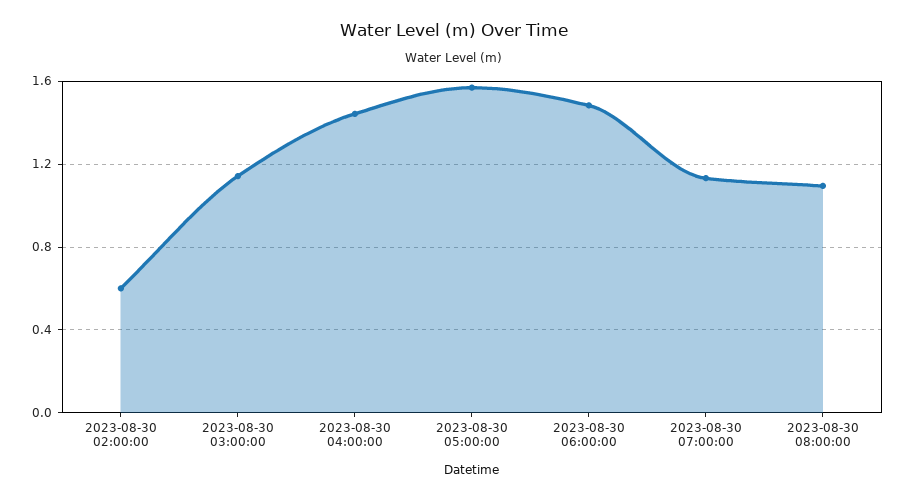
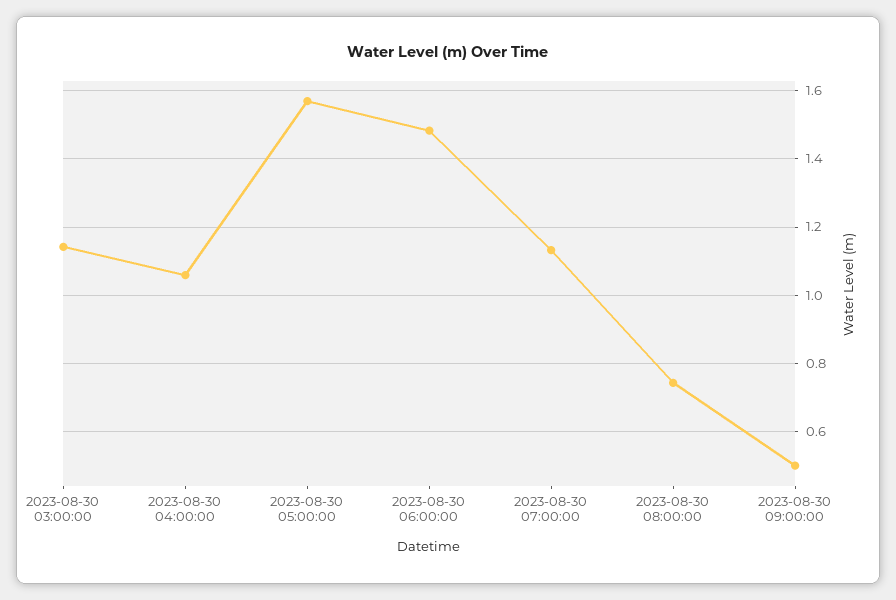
2023-08-30 02:00:00: 0.6 -> none
2023-08-30 04:00:00: 1.45 -> 1.06
2023-08-30 08:00:00: 1.1 -> 0.74
2023-08-30 09:00:00: none -> 0.5

